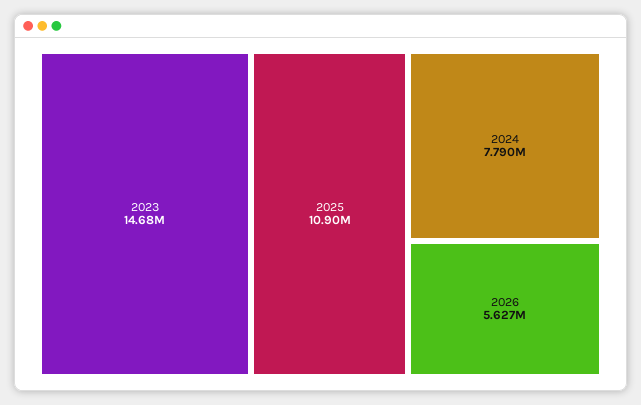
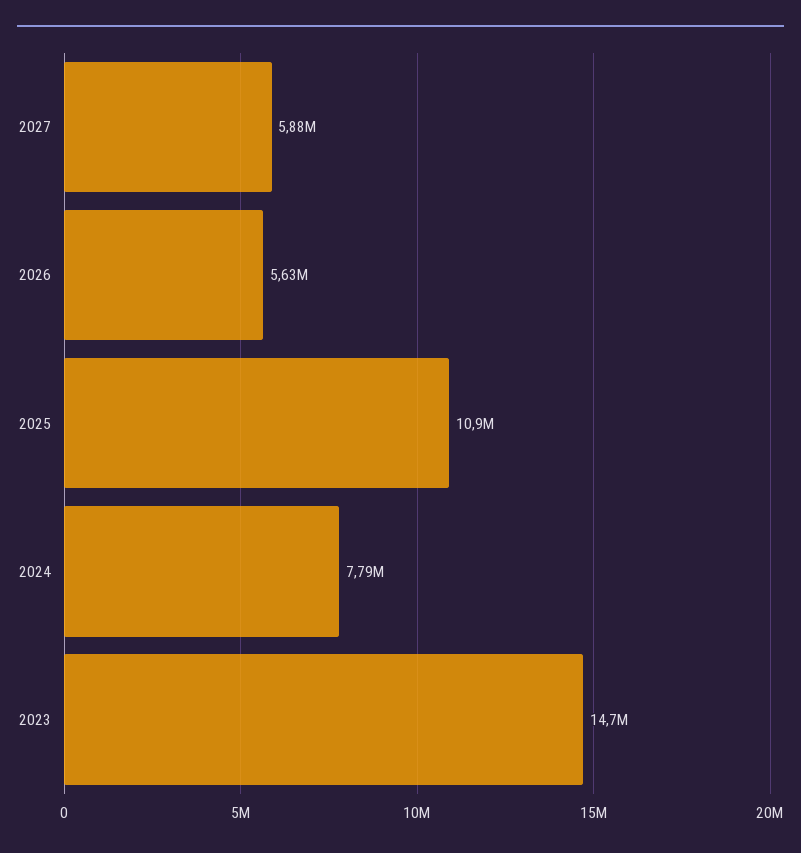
2027: none -> 5880000

